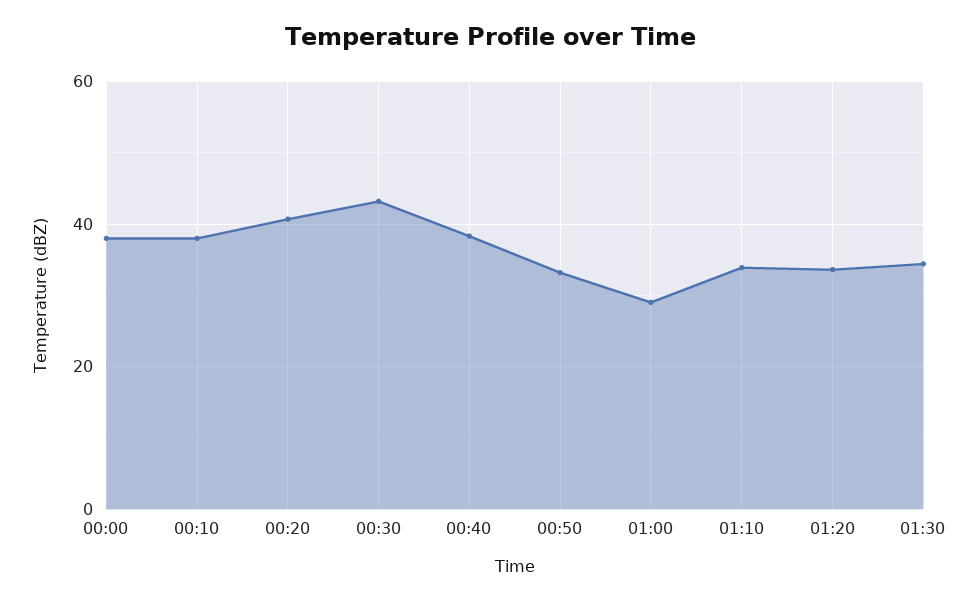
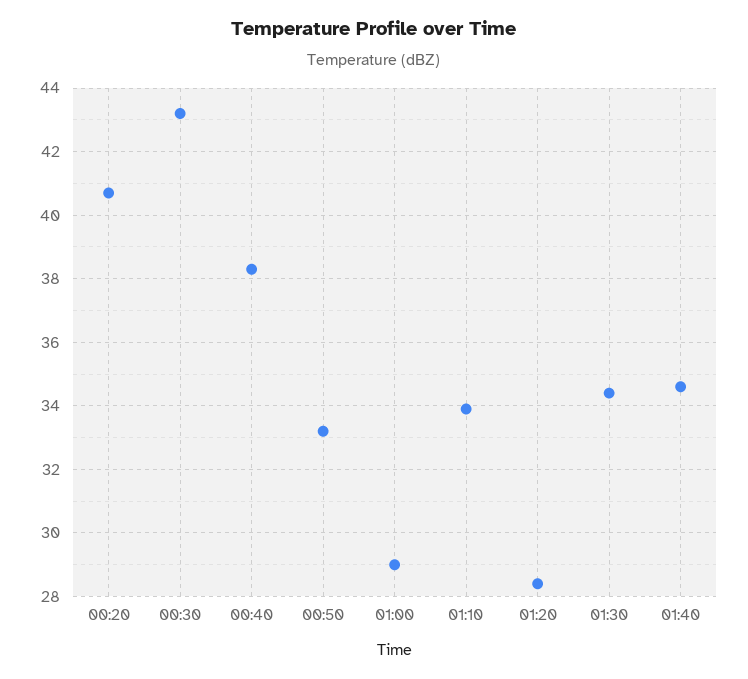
00:00: 38 -> none
00:10: 38 -> none
01:20: 34 -> 28.5
01:40: none -> 34.5

